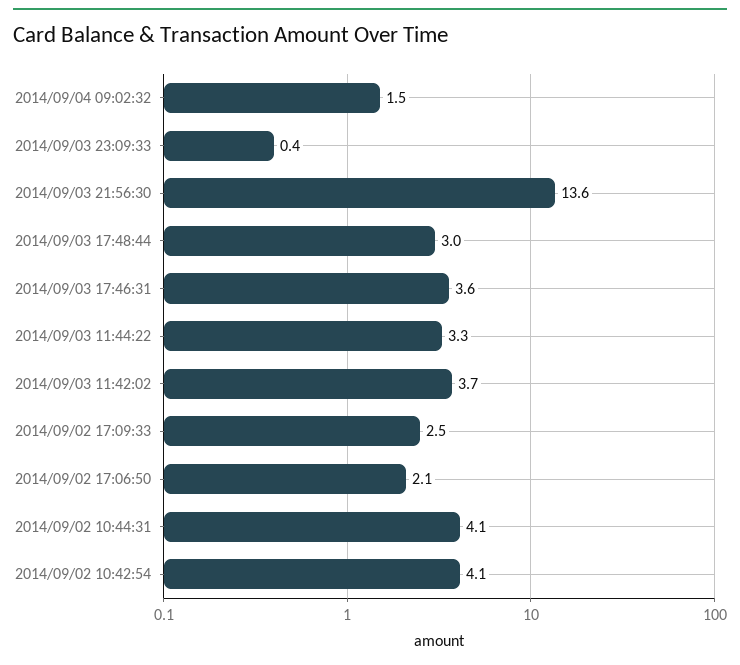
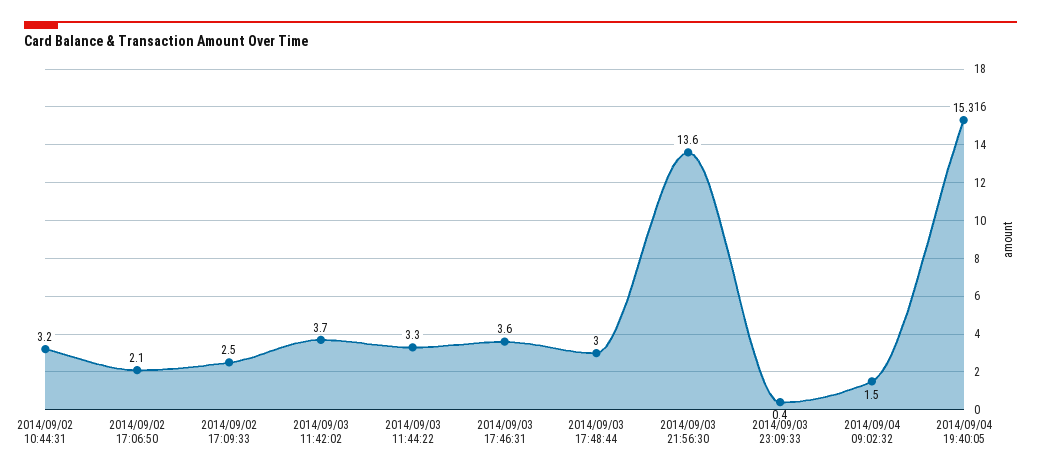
2014/09/02 10:44:31: 4.1 -> 3.2
2014/09/02 10:42:54: 4.1 -> none
2014/09/04 19:40:05: none -> 15.3

